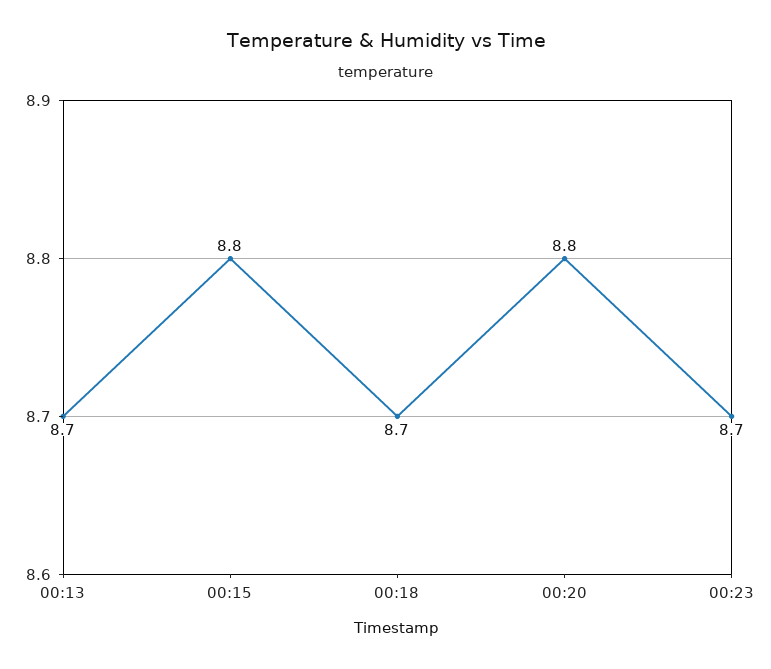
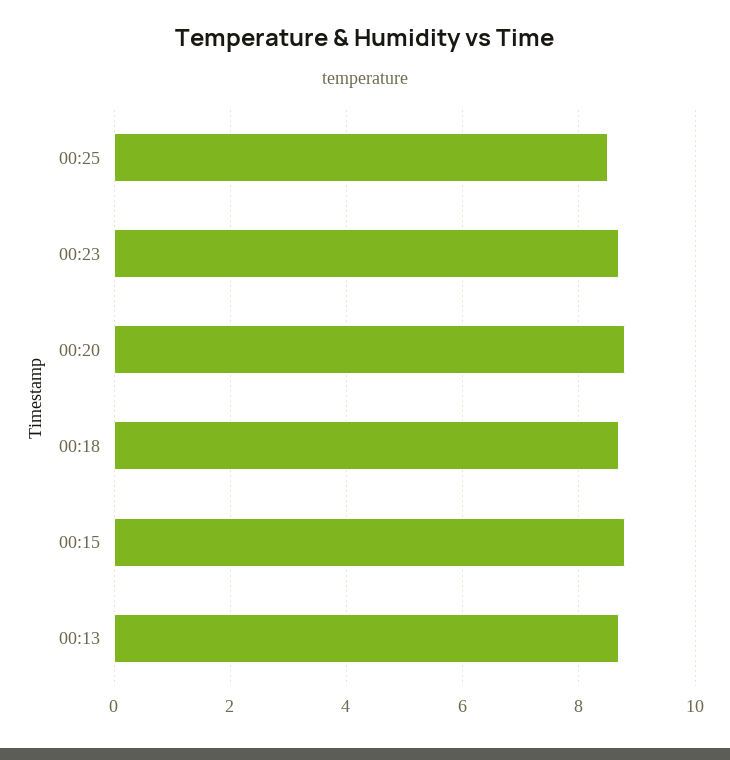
00:25: none -> 8.5

